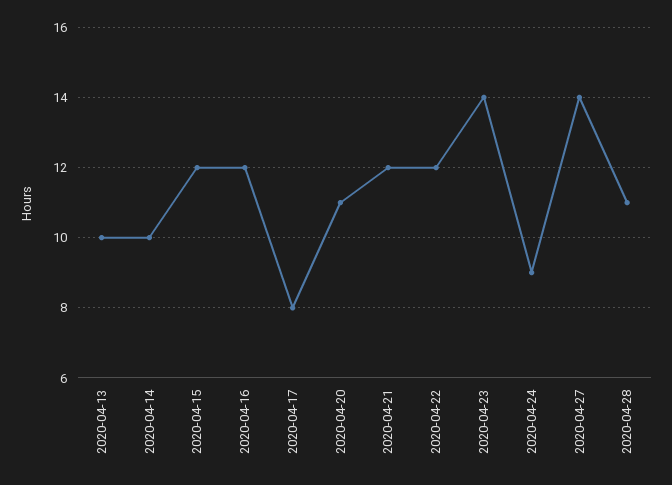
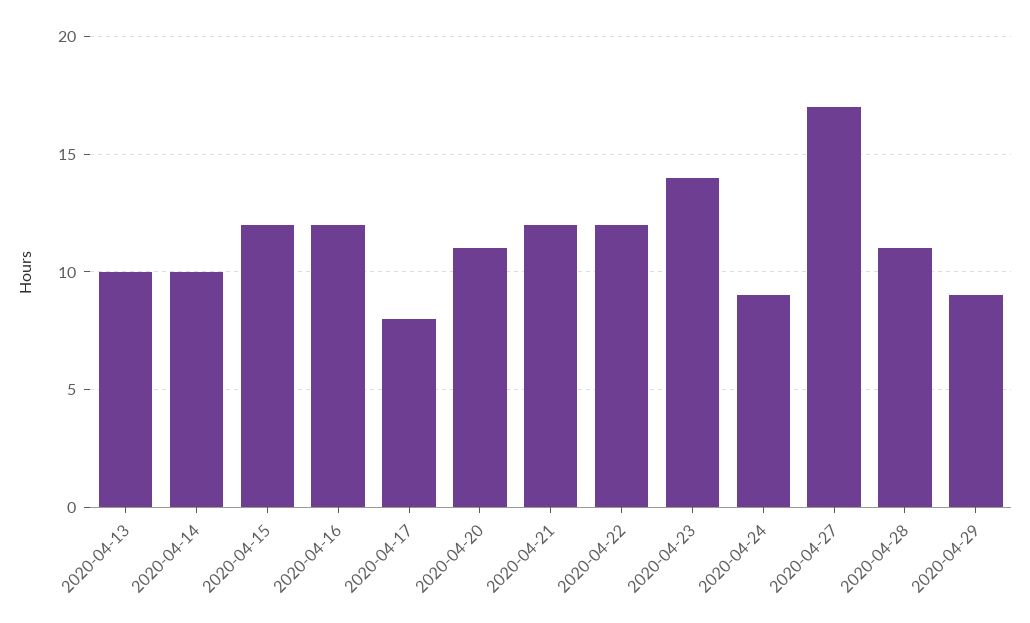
2020-04-27: 14 -> 17
2020-04-29: none -> 9

